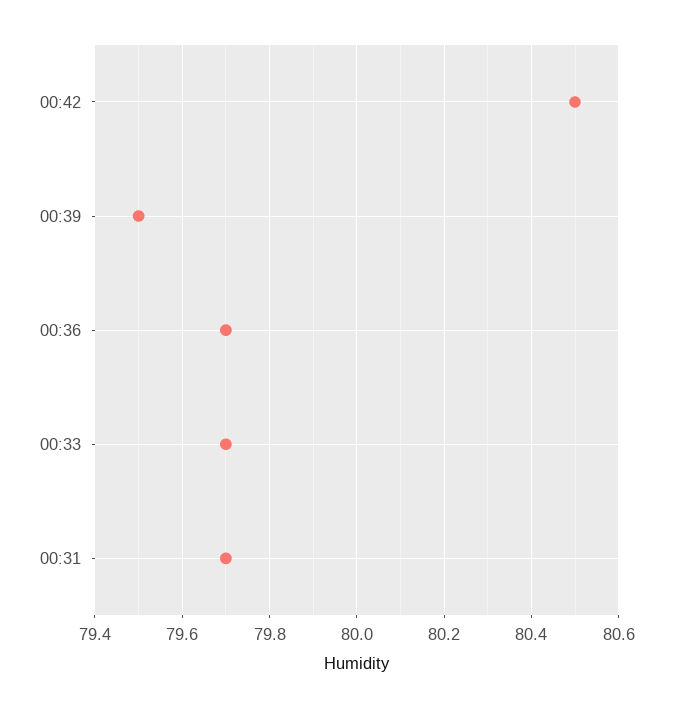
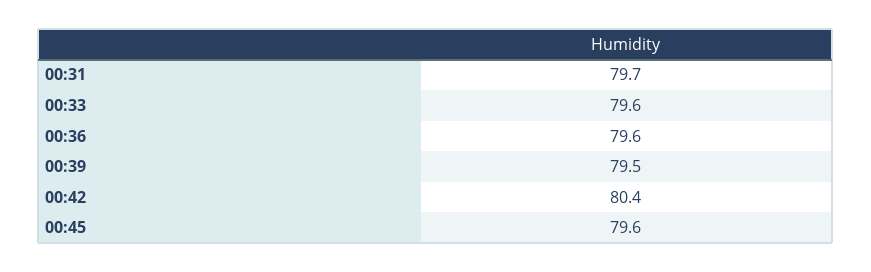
00:42: 80.5 -> 80.4
00:36: 79.7 -> 79.6
00:33: 79.7 -> 79.6
00:45: none -> 79.6

